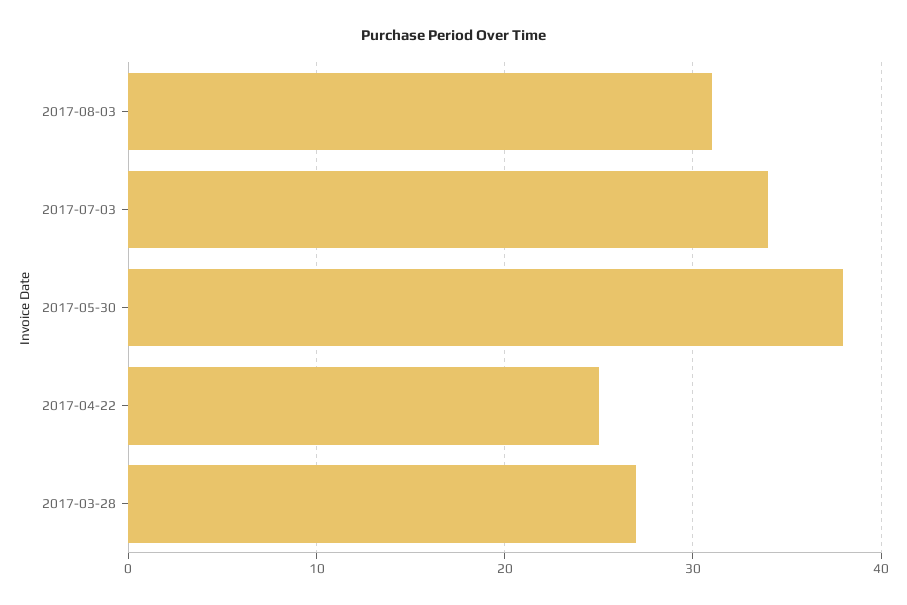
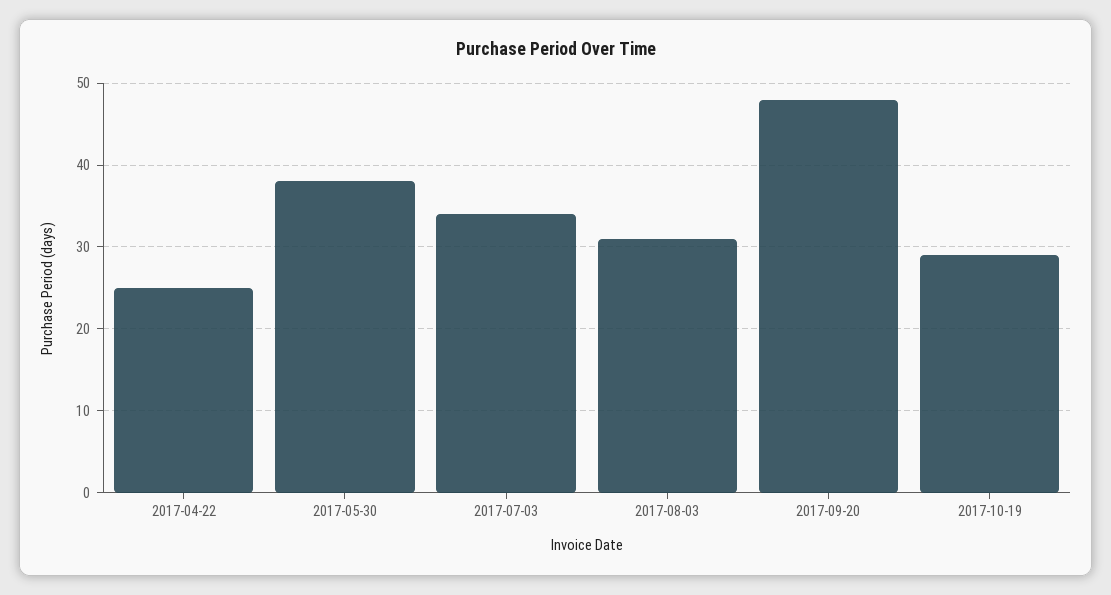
2017-03-28: 27 -> none
2017-09-20: none -> 48
2017-10-19: none -> 29

